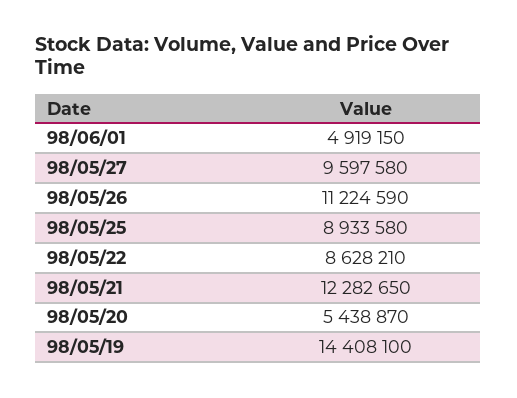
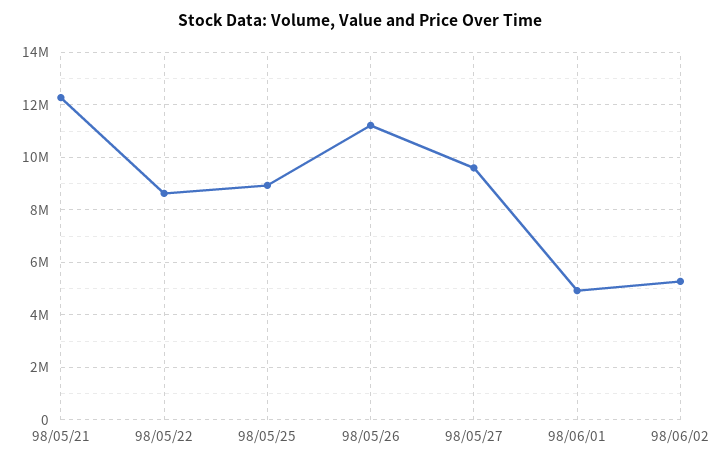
98/05/20: 5438870 -> none
98/05/19: 14408100 -> none
98/06/02: none -> 5250000

